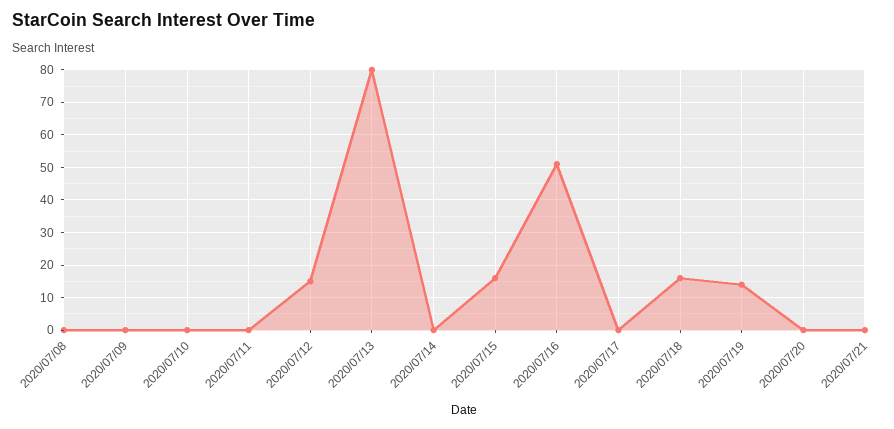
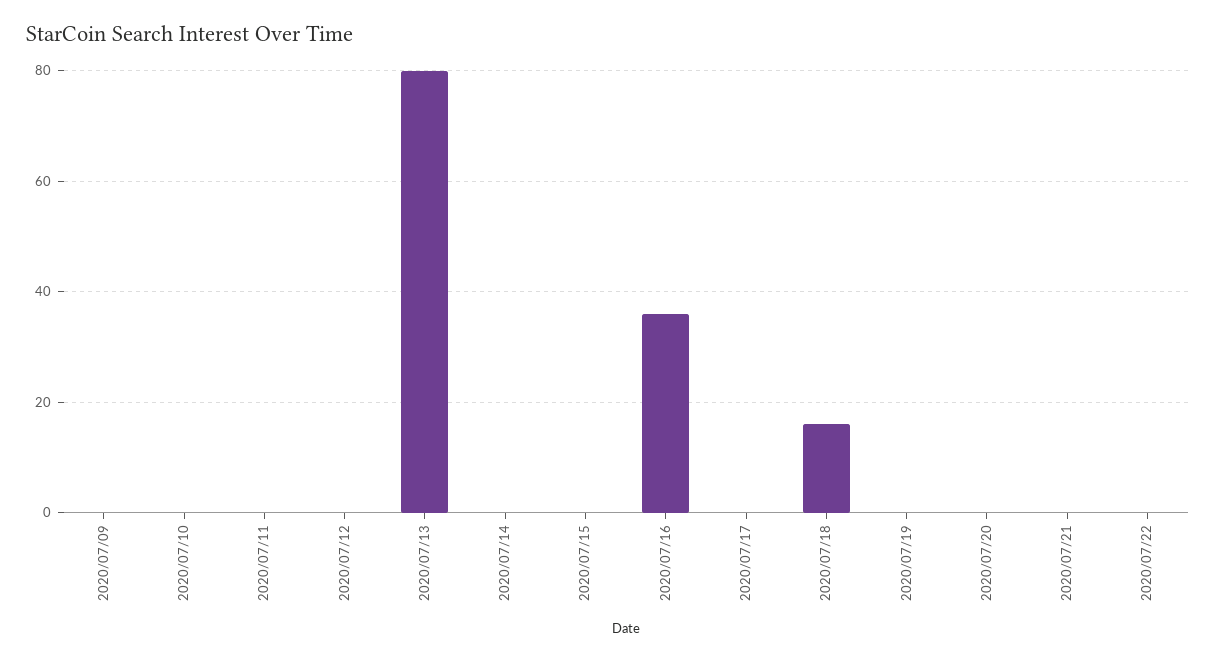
2020/07/08: 0 -> none
2020/07/12: 15 -> 0
2020/07/15: 15 -> 0
2020/07/16: 50 -> 35
2020/07/19: 15 -> 0
2020/07/22: none -> 0

